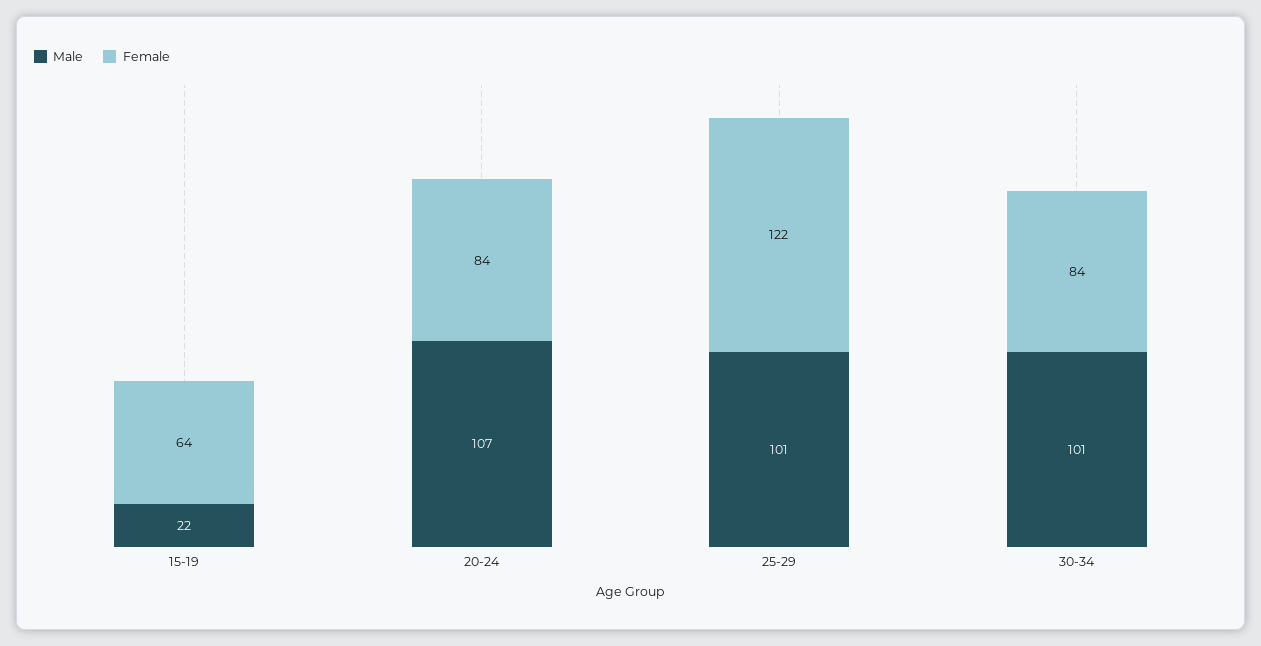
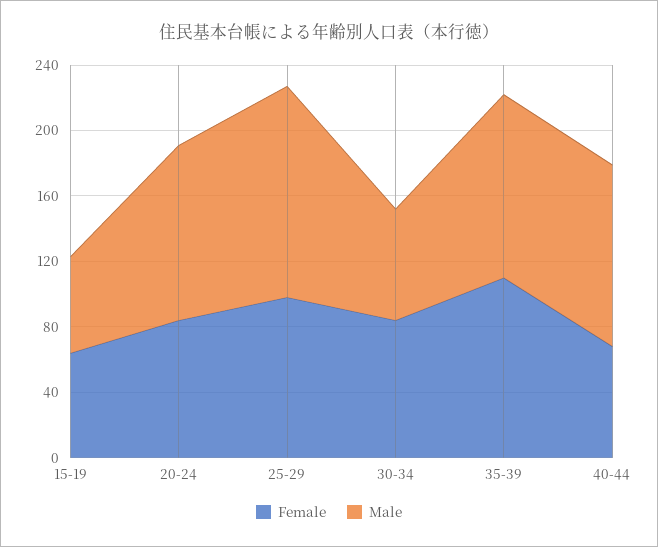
Male, 15-19: 22 -> 60
Male, 25-29: 101 -> 130
Female, 25-29: 122 -> 100
Male, 30-34: 101 -> 70
Female, 35-39: none -> 110
Male, 35-39: none -> 110
Female, 40-44: none -> 70
Male, 40-44: none -> 110

